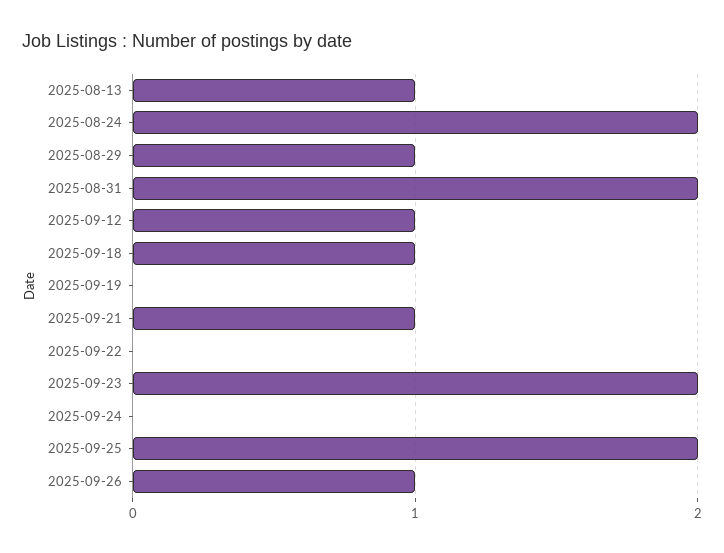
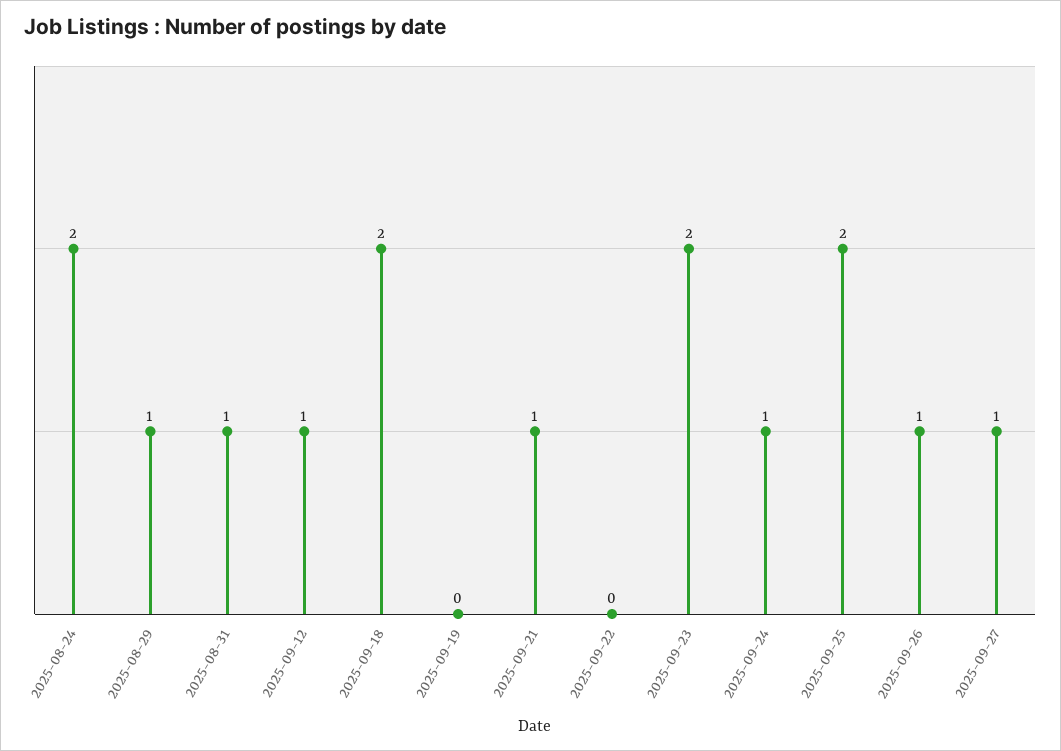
2025-08-13: 1 -> none
2025-08-31: 2 -> 1
2025-09-18: 1 -> 2
2025-09-24: 0 -> 1
2025-09-27: none -> 1

